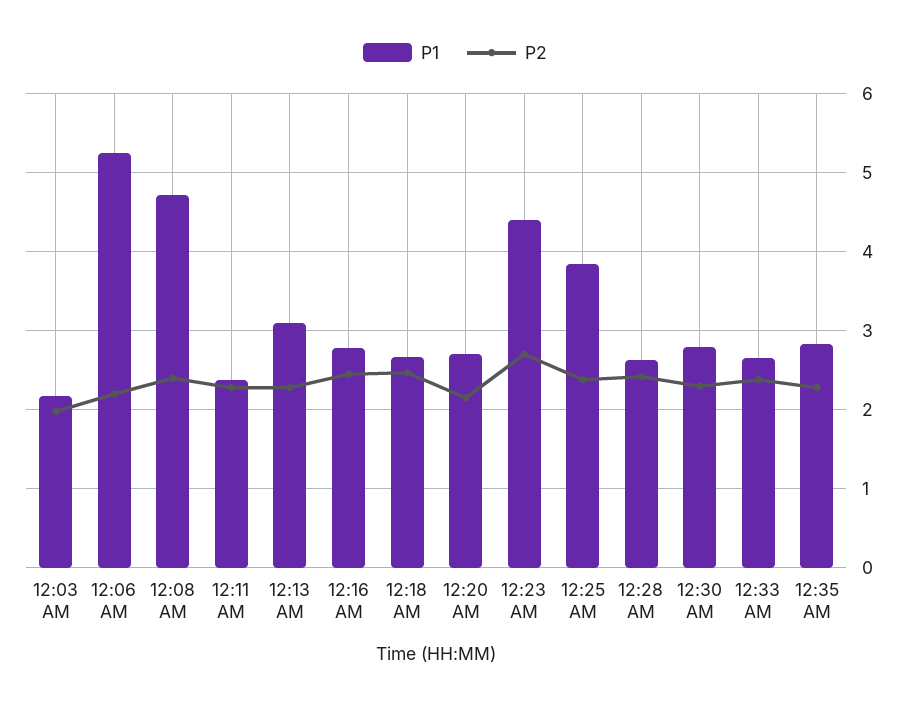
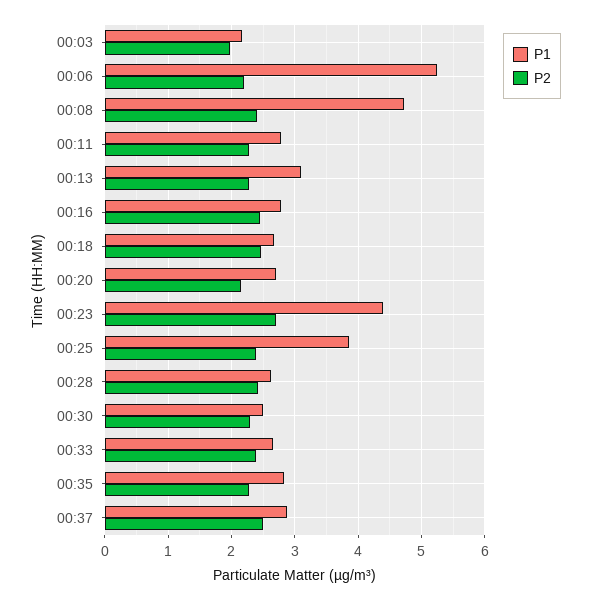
P1, 12:11 AM: 2.4 -> 2.8
P1, 12:30 AM: 2.8 -> 2.5
P1, 00:37: none -> 2.9
P2, 00:37: none -> 2.5

